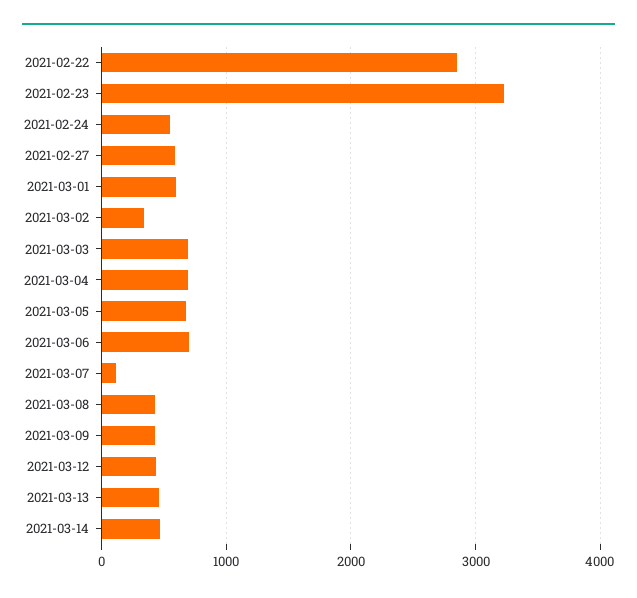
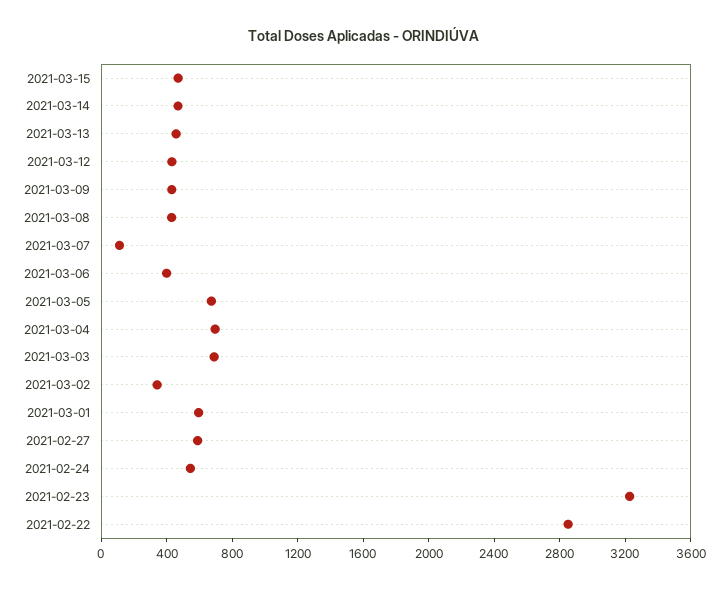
2021-03-06: 700 -> 400
2021-03-15: none -> 500

